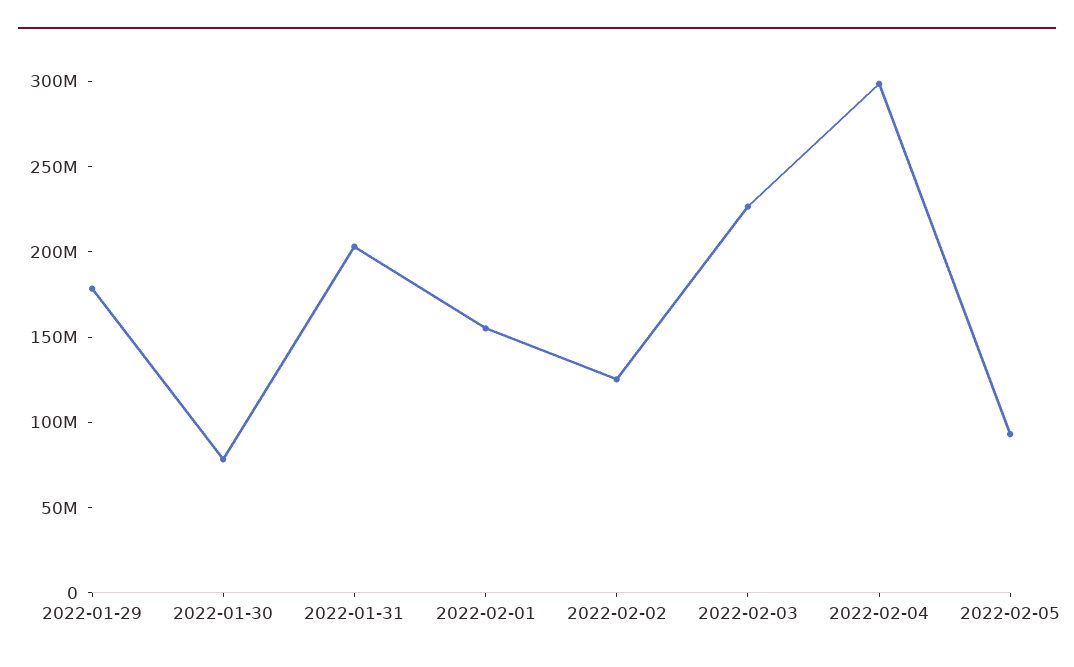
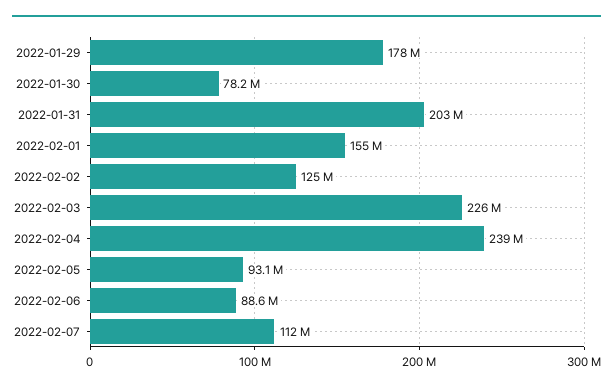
2022-02-04: 300000000 -> 239000000
2022-02-06: none -> 88600000
2022-02-07: none -> 112000000

